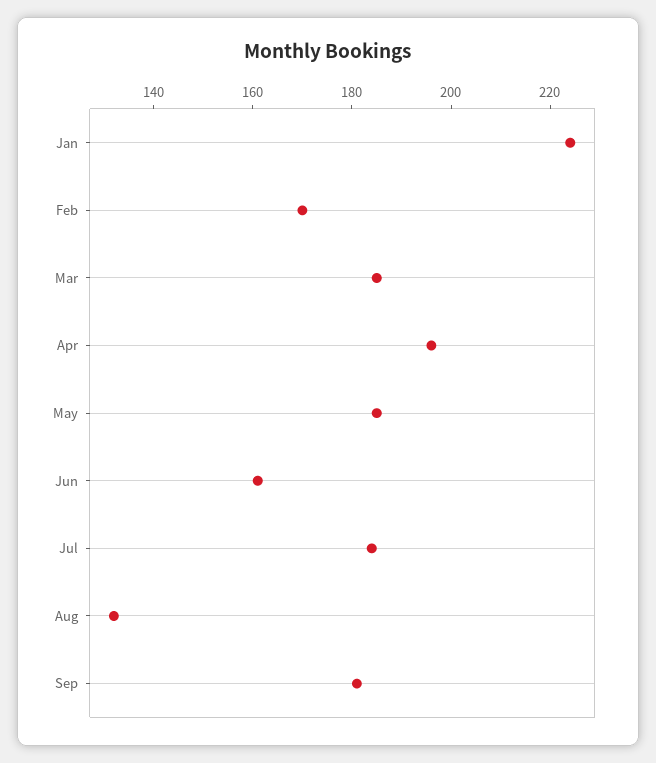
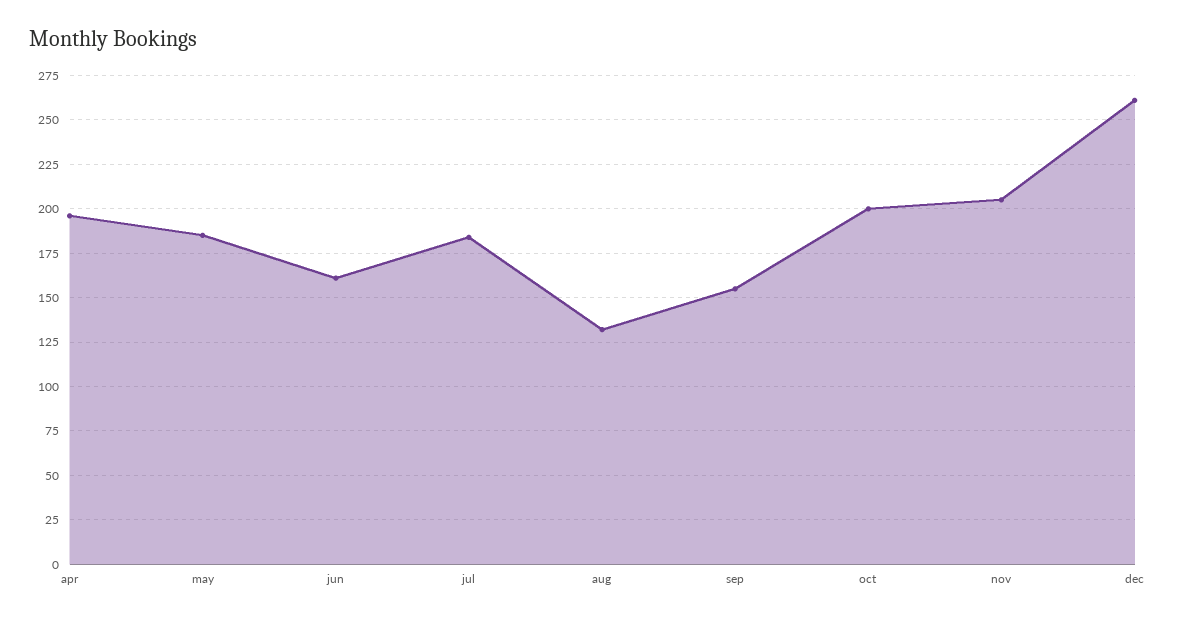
Jan: 225 -> none
Feb: 170 -> none
Mar: 185 -> none
Sep: 180 -> 155
oct: none -> 200
nov: none -> 205
dec: none -> 260

